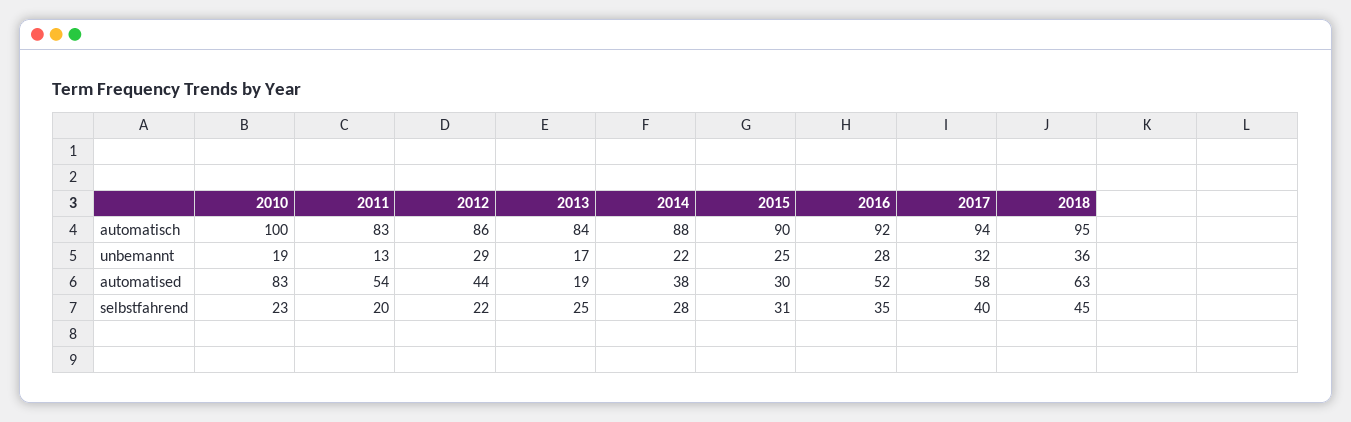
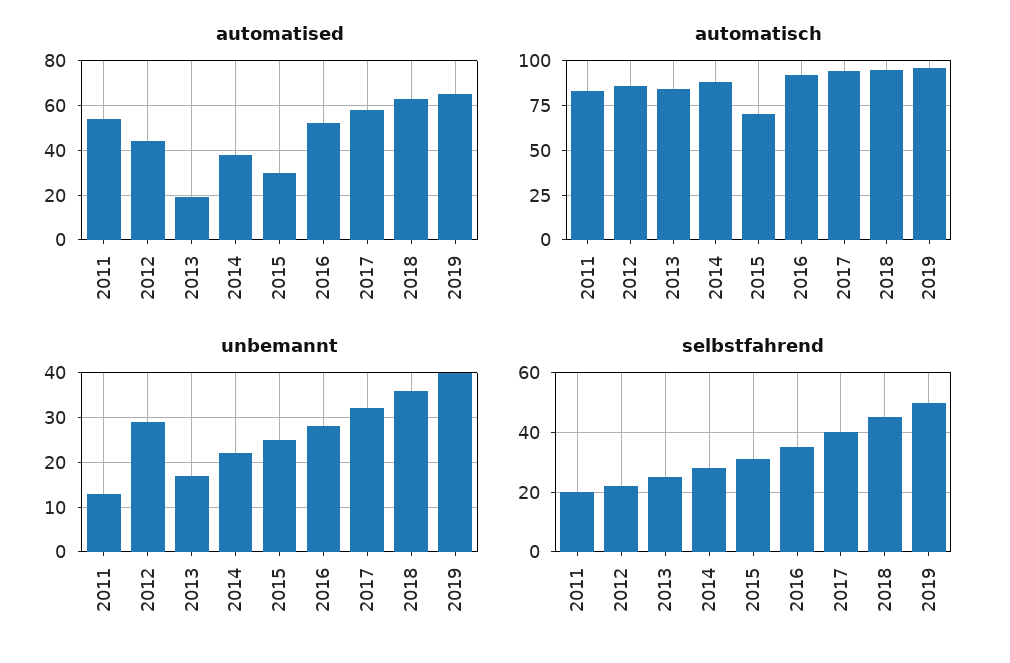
automatisch, 2010: 100 -> none
automatisch, 2015: 90 -> 70
unbemannt, 2010: 19 -> none
automatised, 2010: 83 -> none
selbstfahrend, 2010: 23 -> none
automatised, 2019: none -> 65
automatisch, 2019: none -> 95
unbemannt, 2019: none -> 40
selbstfahrend, 2019: none -> 50

